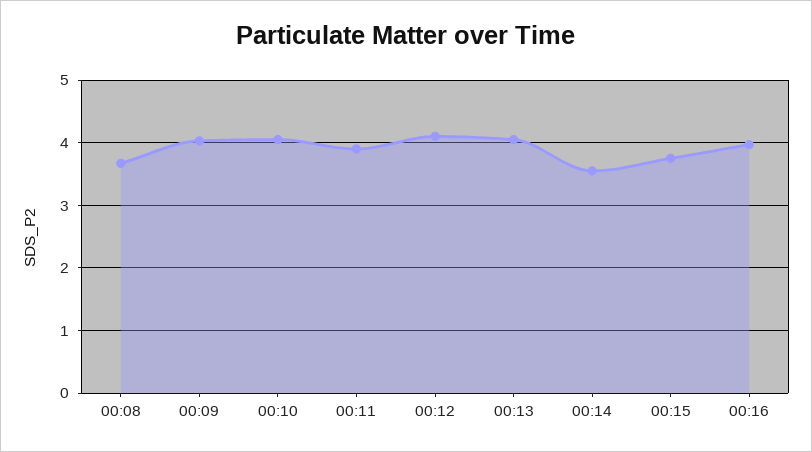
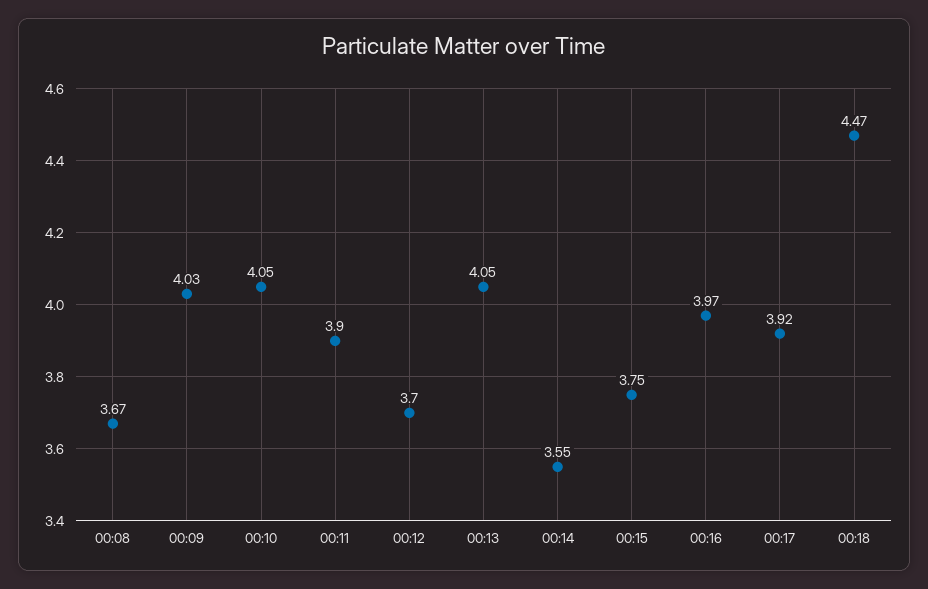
00:12: 4.1 -> 3.7
00:17: none -> 3.92
00:18: none -> 4.47

